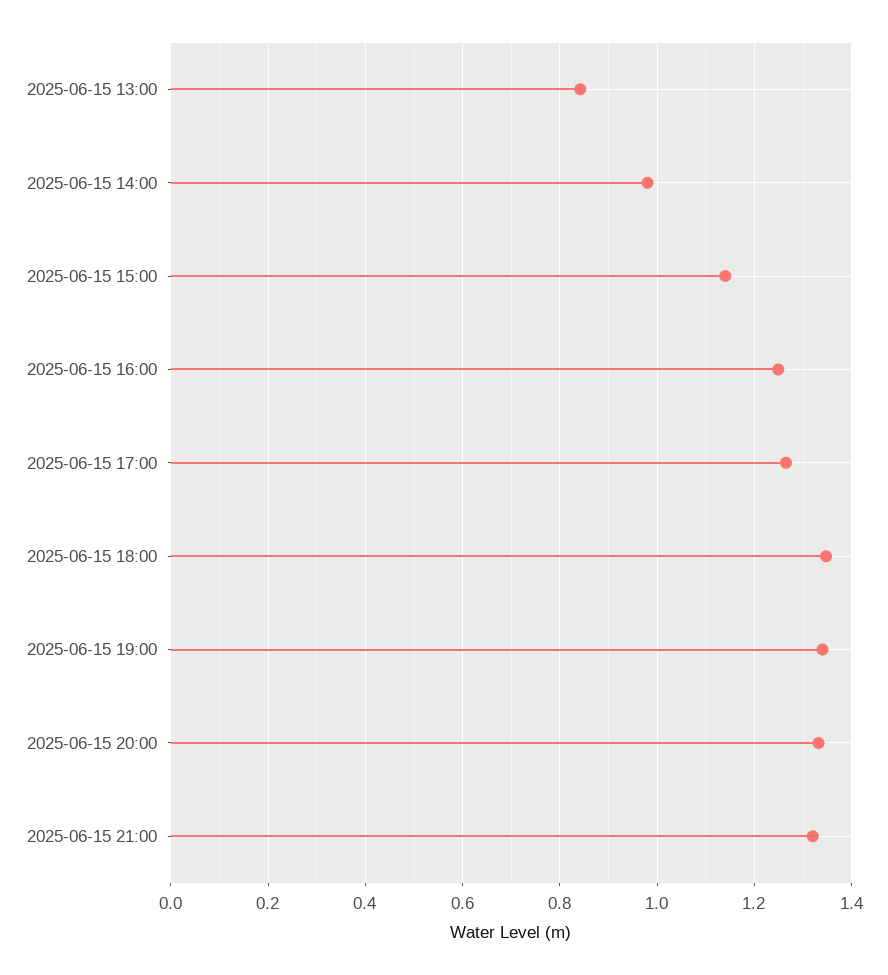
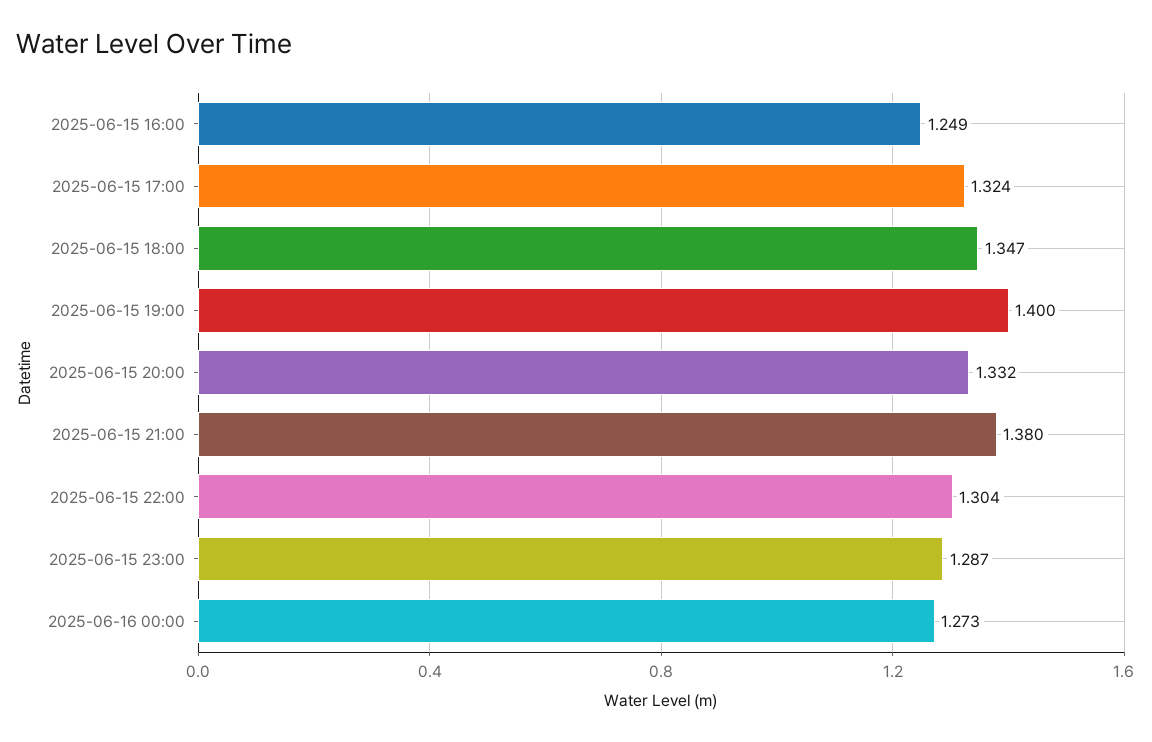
2025-06-15 13:00: 0.84 -> none
2025-06-15 14:00: 0.98 -> none
2025-06-15 15:00: 1.14 -> none
2025-06-15 17:00: 1.26 -> 1.324
2025-06-15 19:00: 1.34 -> 1.4
2025-06-15 21:00: 1.32 -> 1.38
2025-06-15 22:00: none -> 1.304
2025-06-15 23:00: none -> 1.287
2025-06-16 00:00: none -> 1.273

